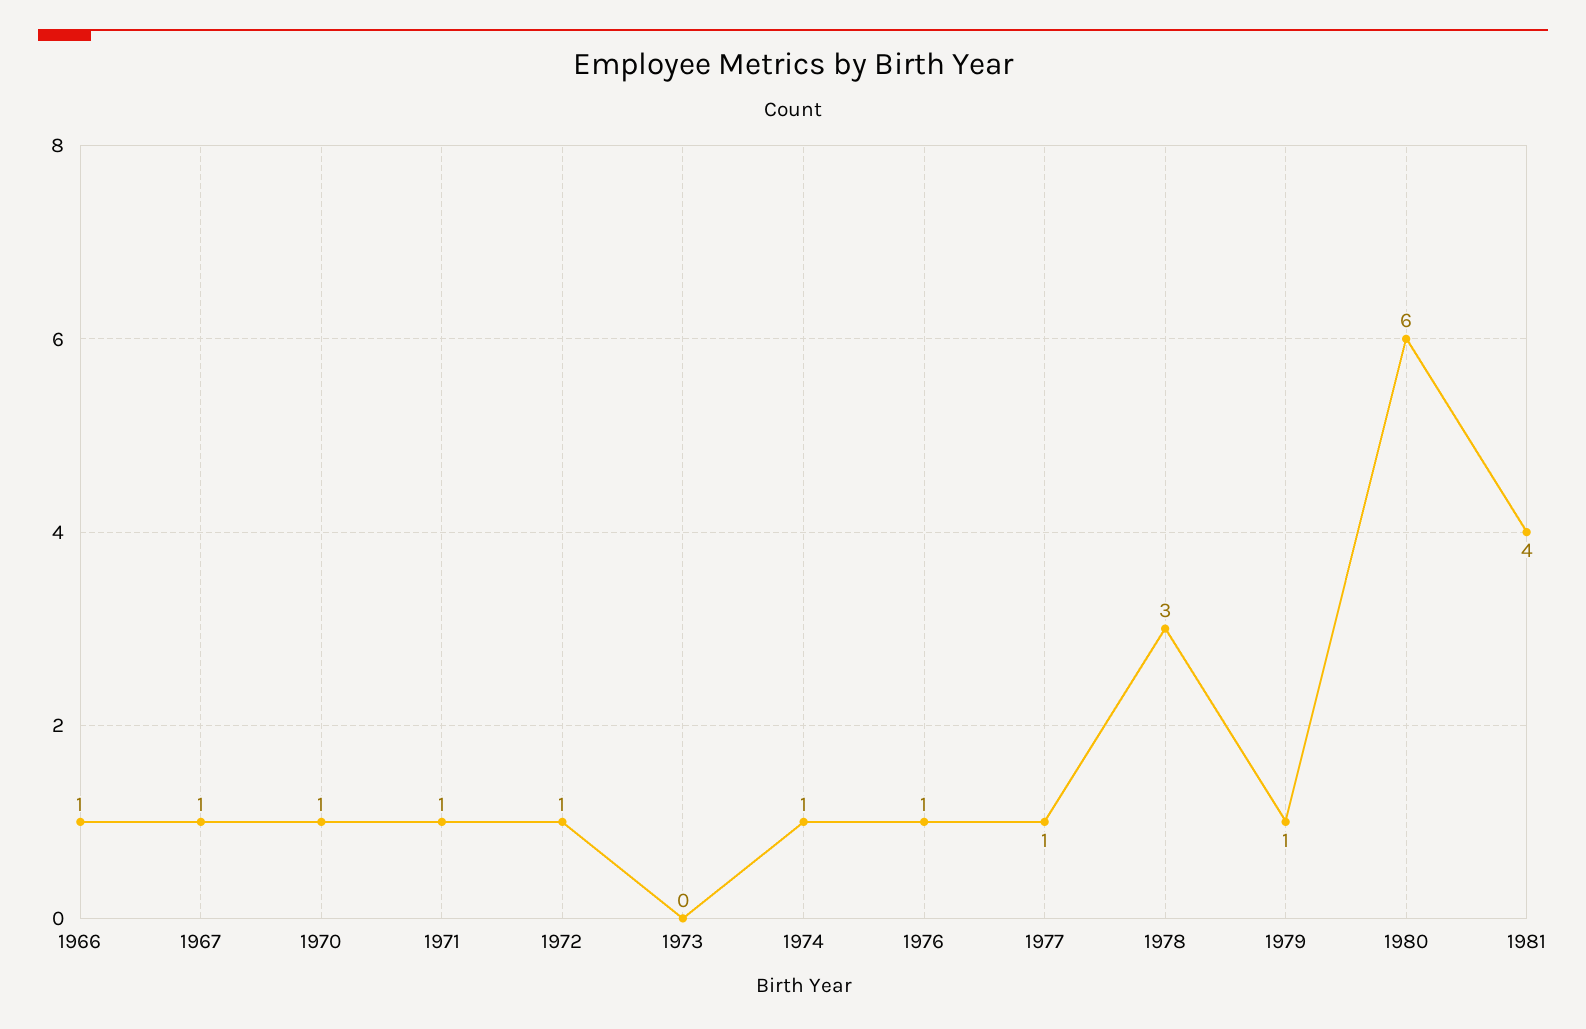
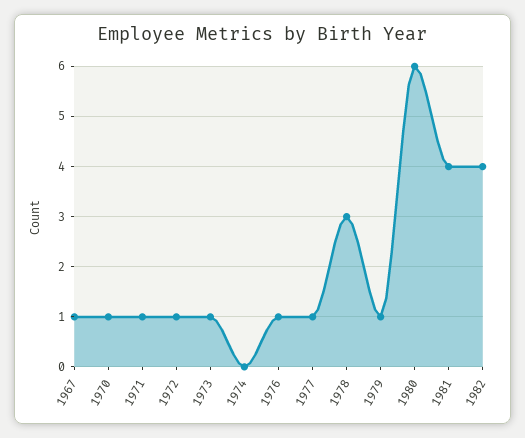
1966: 1 -> none
1973: 0 -> 1
1974: 1 -> 0
1982: none -> 4

